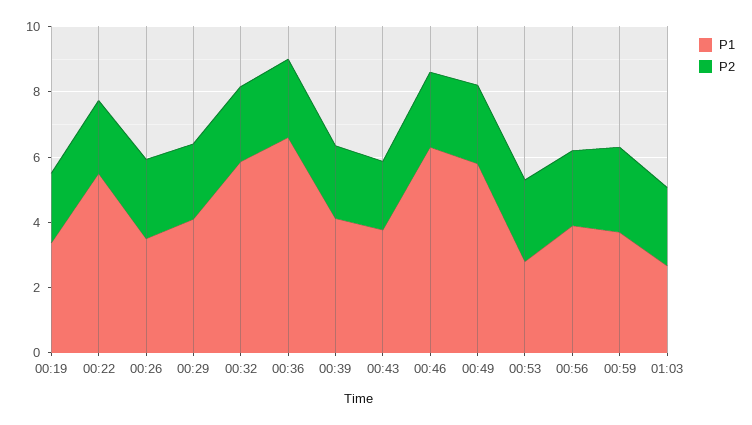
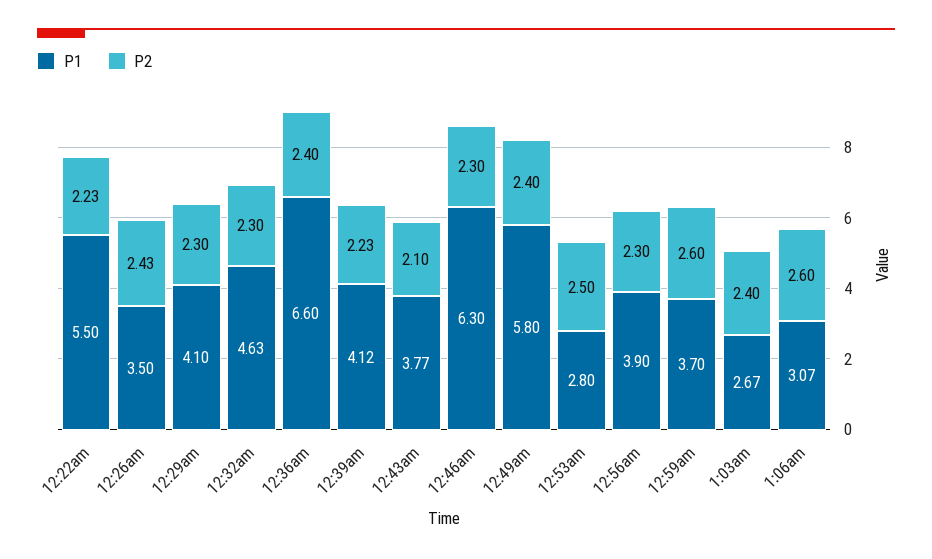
P1, 00:19: 3.5 -> none
P2, 00:19: 2 -> none
P1, 00:32: 6 -> 4.63
P1, 1:06am: none -> 3.07
P2, 1:06am: none -> 2.6

